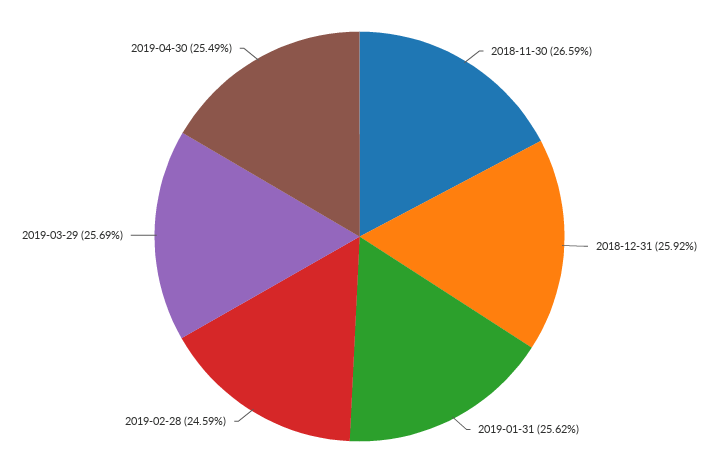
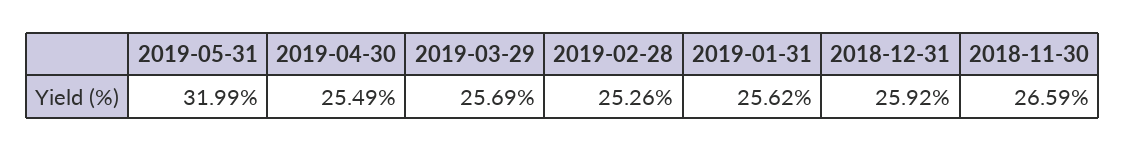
2019-02-28: 24.59 -> 25.26
2019-05-31: none -> 31.99

